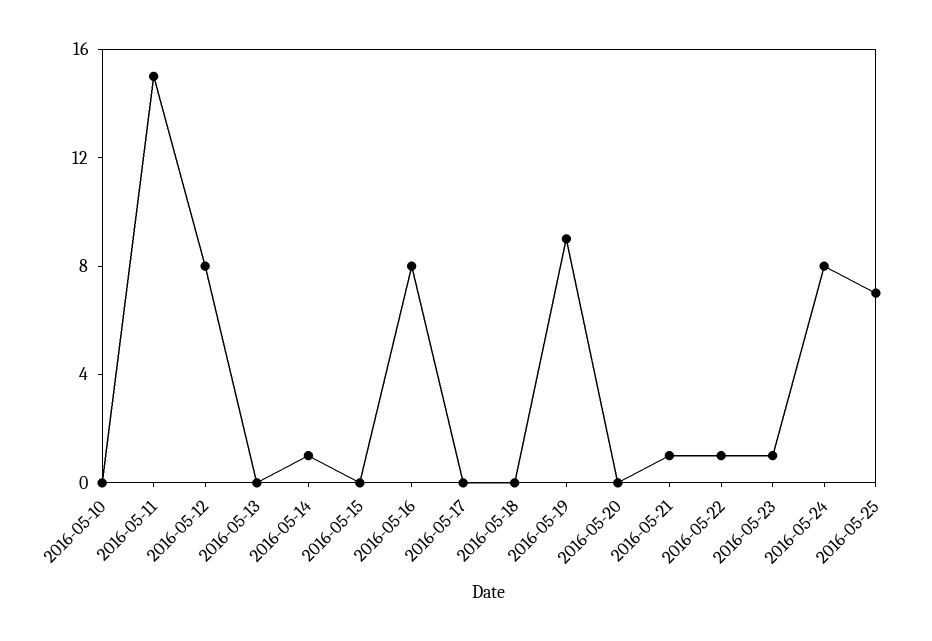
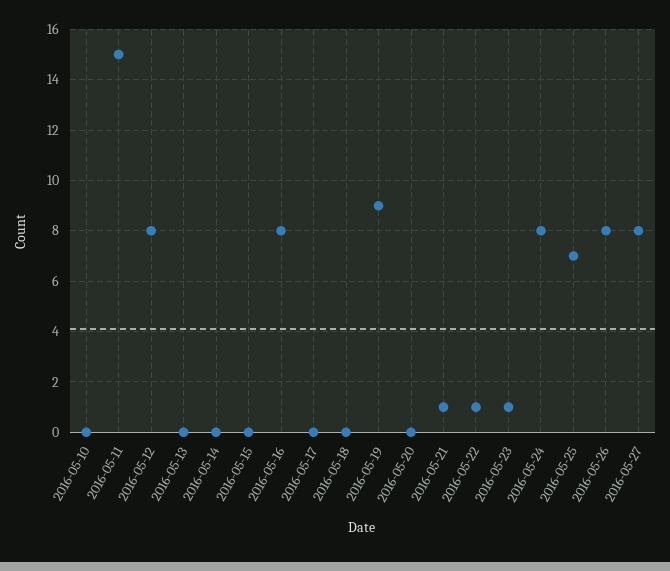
2016-05-14: 1 -> 0
2016-05-26: none -> 8
2016-05-27: none -> 8

